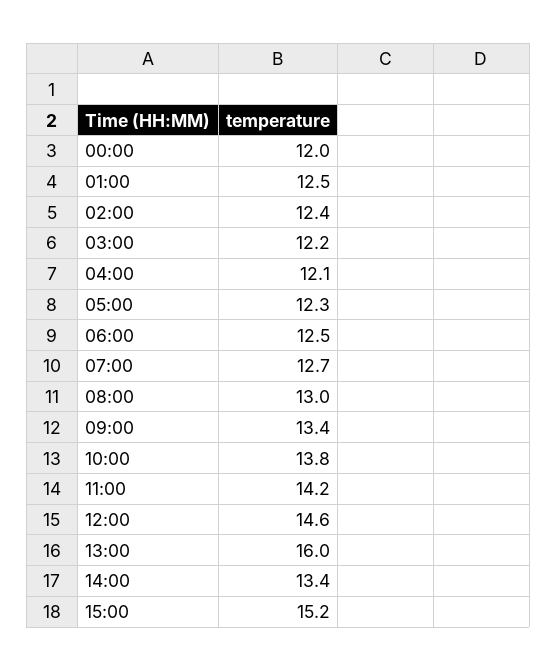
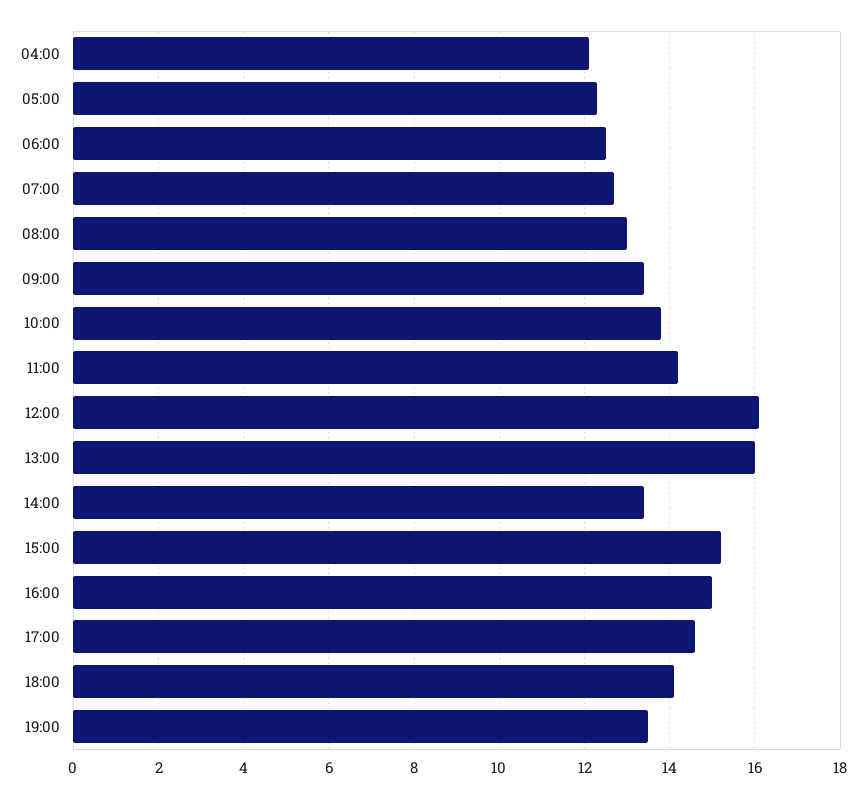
00:00: 12 -> none
01:00: 12.5 -> none
02:00: 12.4 -> none
03:00: 12.2 -> none
12:00: 14.6 -> 16
16:00: none -> 15
17:00: none -> 14.5
18:00: none -> 14
19:00: none -> 13.5

